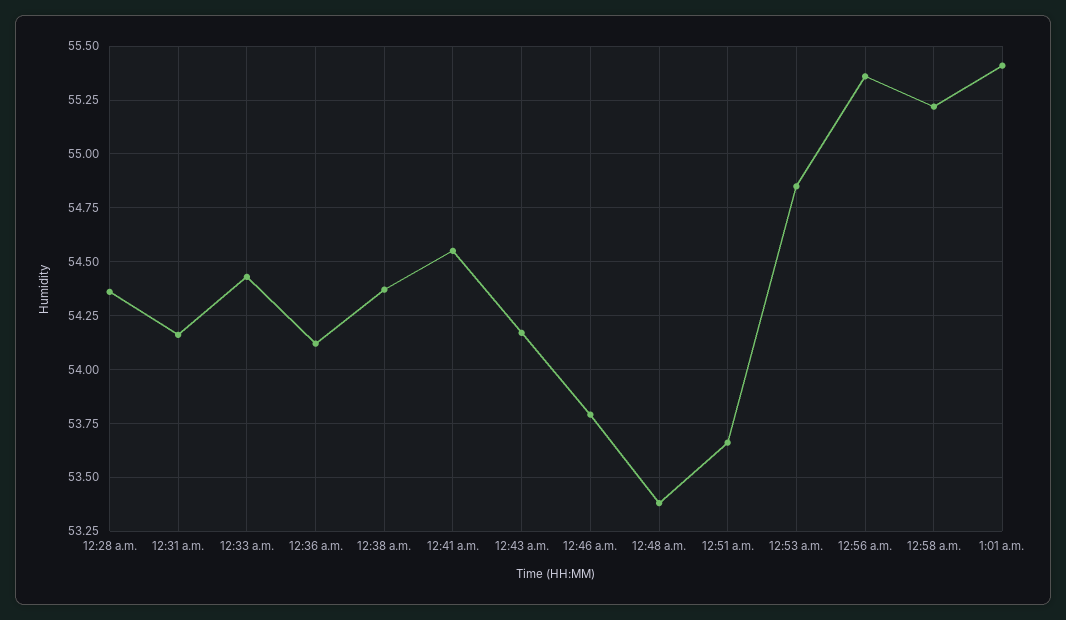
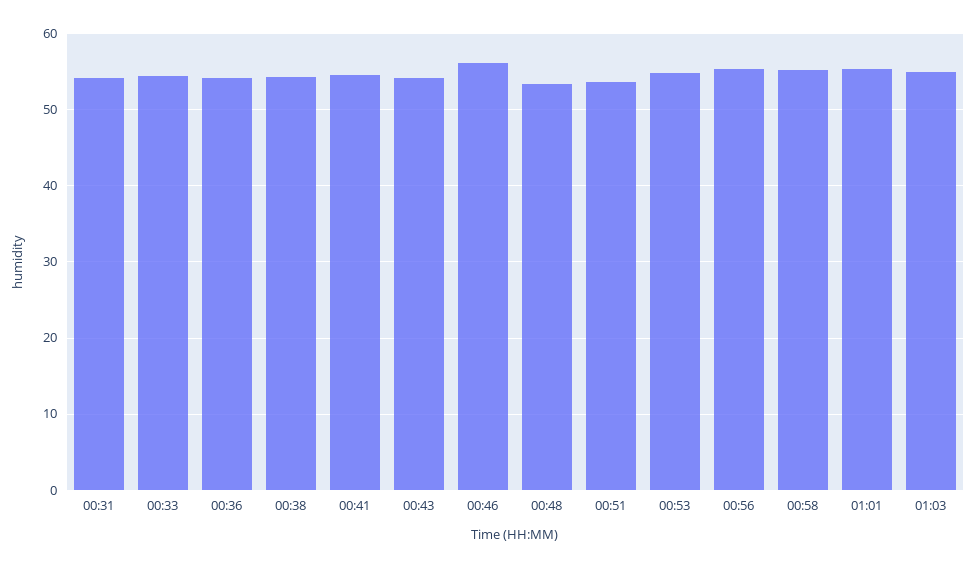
12:28 a.m.: 54.35 -> none
12:46 a.m.: 53.8 -> 56
01:03: none -> 55

